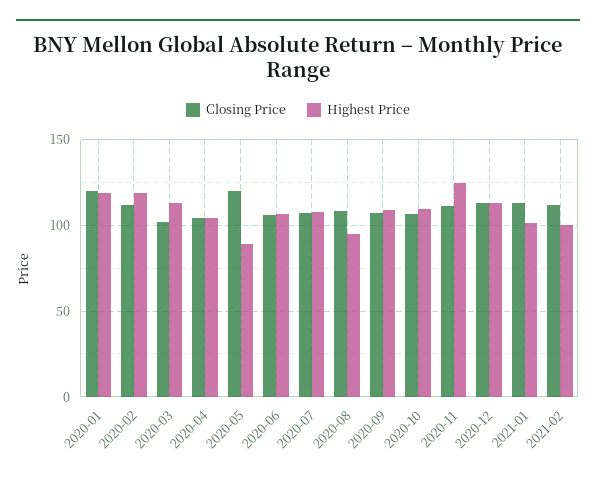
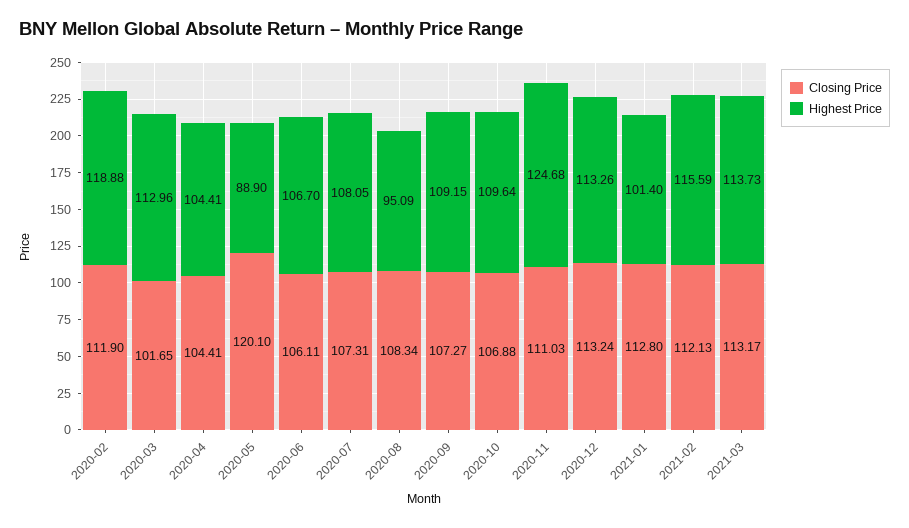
Closing Price, 2020-01: 120 -> none
Highest Price, 2020-01: 120 -> none
Highest Price, 2021-02: 100 -> 115.59
Closing Price, 2021-03: none -> 113.17
Highest Price, 2021-03: none -> 113.73

